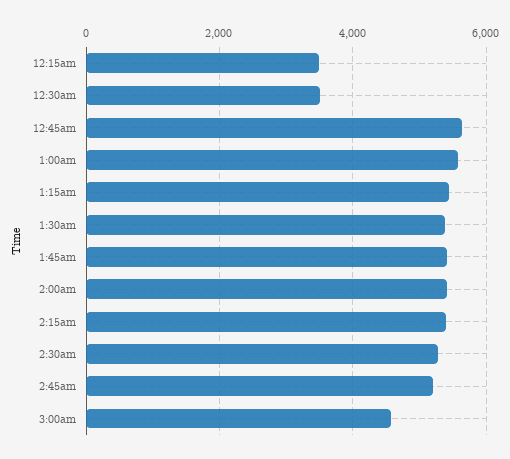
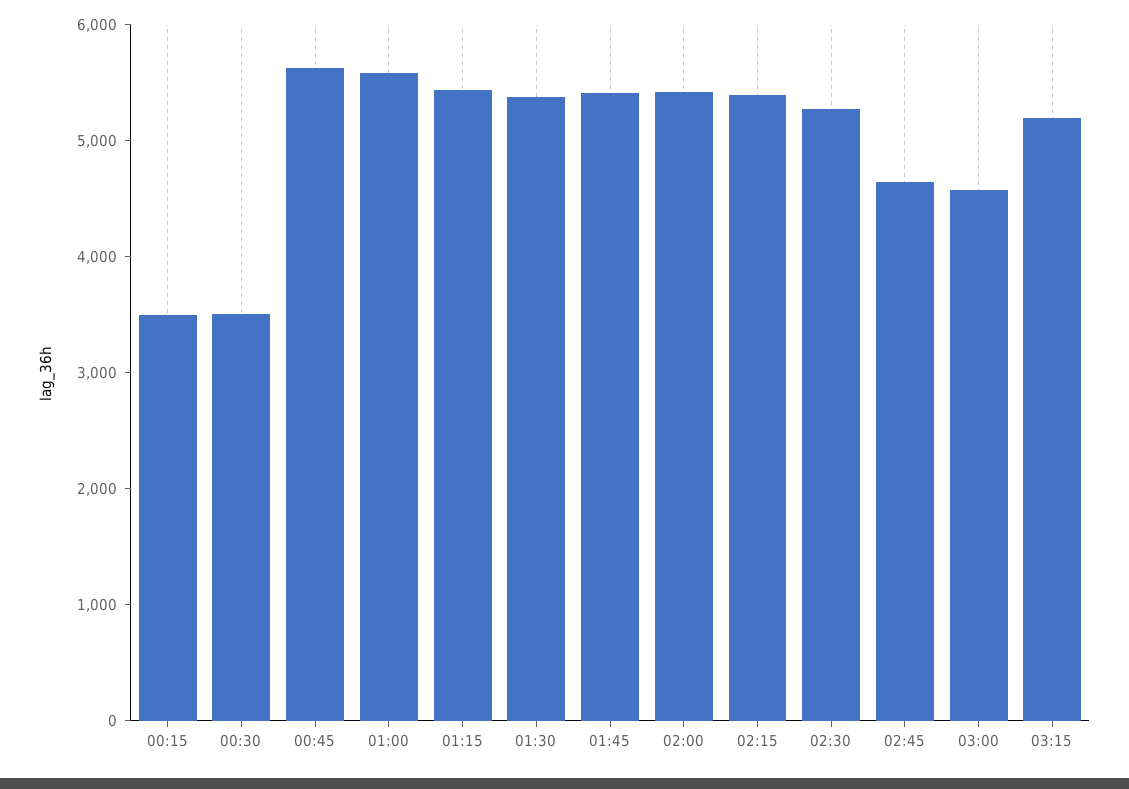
2:45am: 5200 -> 4600
03:15: none -> 5200

